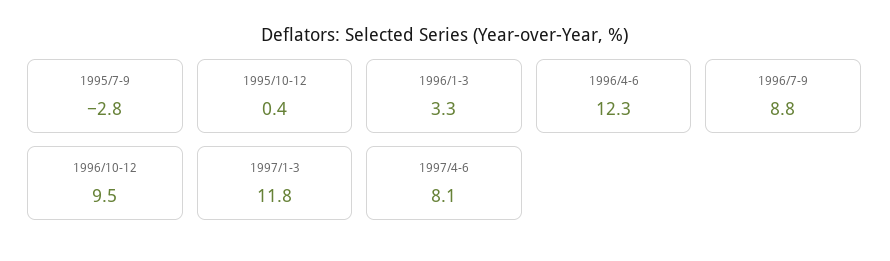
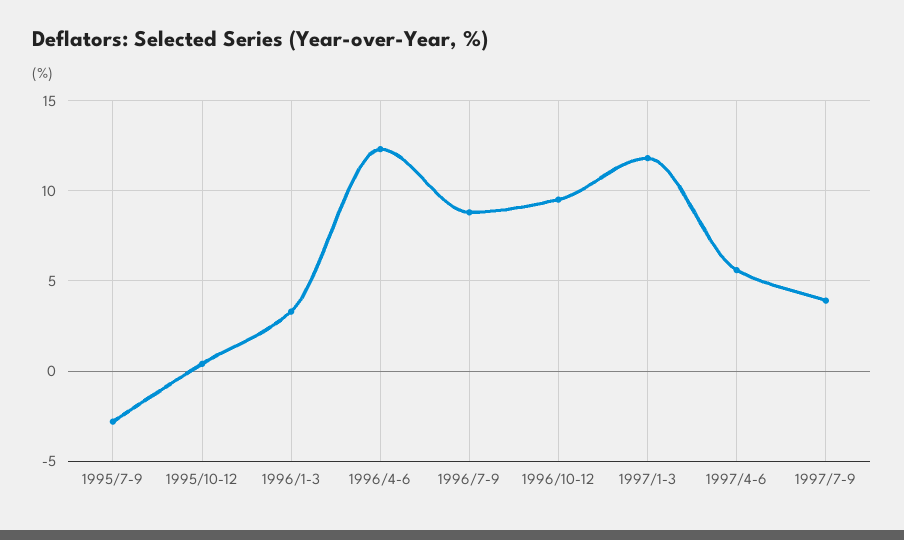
1997/4-6: 8.1 -> 5.5
1997/7-9: none -> 4

